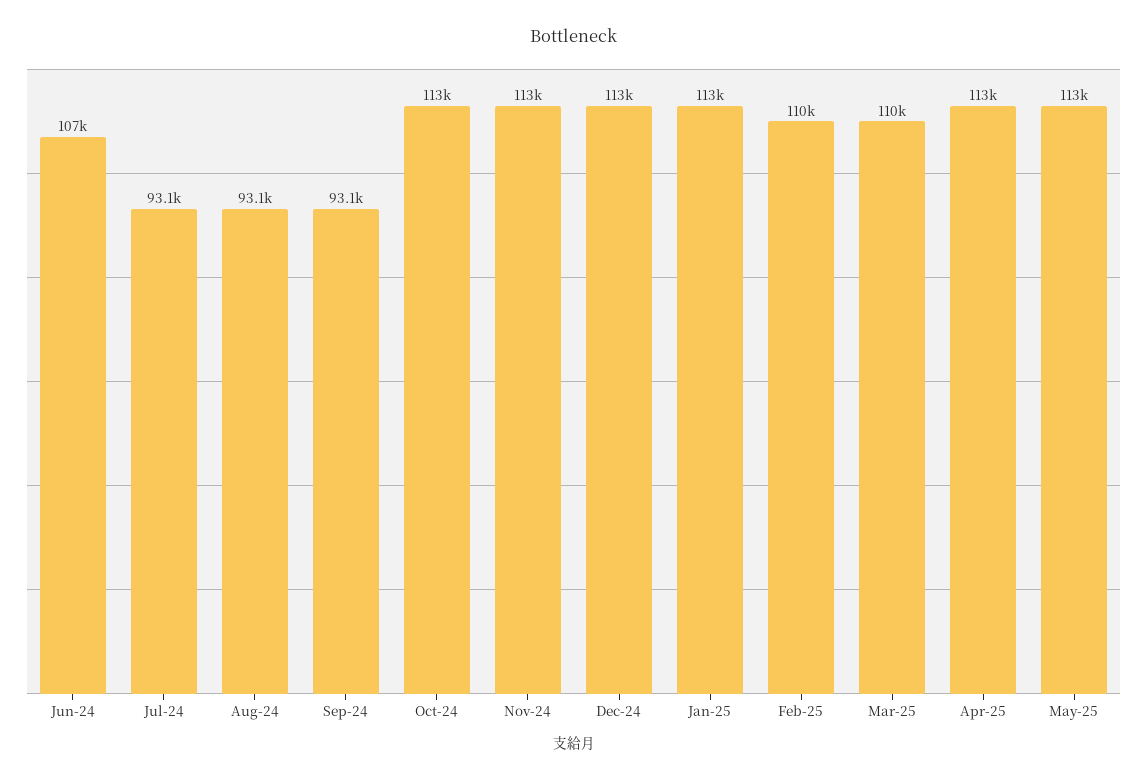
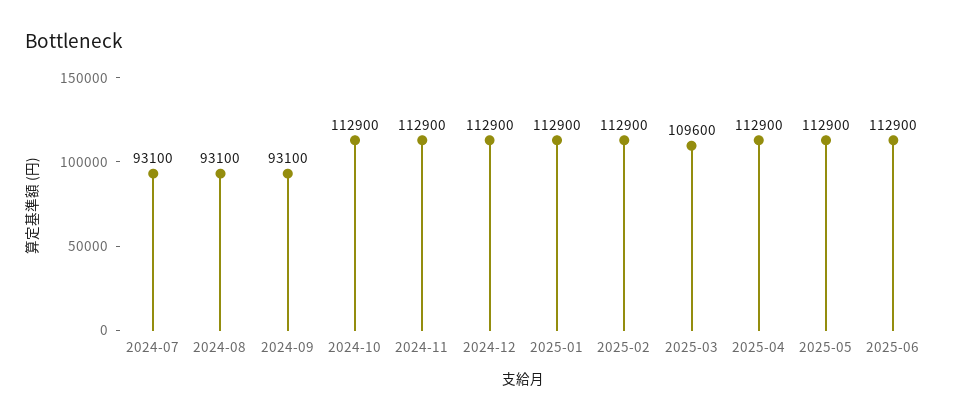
Jun-24: 107000 -> none
Feb-25: 110000 -> 112900
2025-06: none -> 112900

